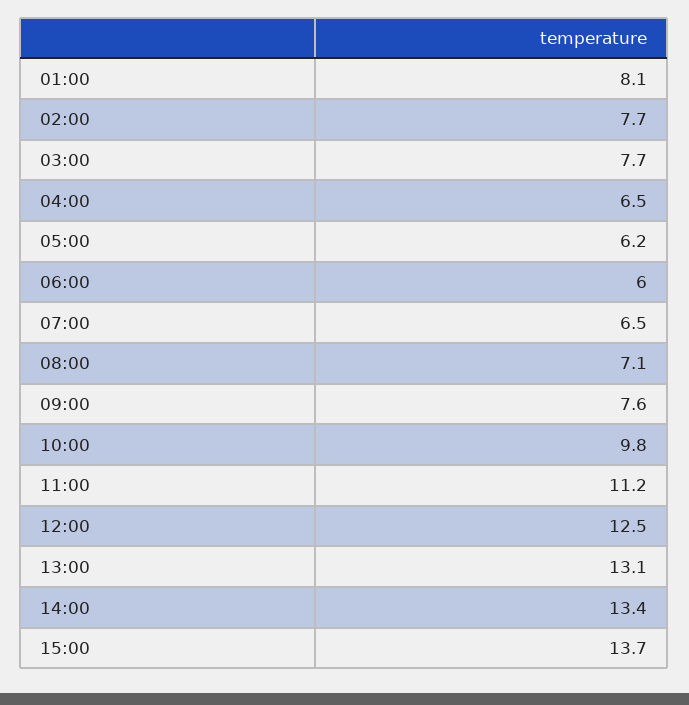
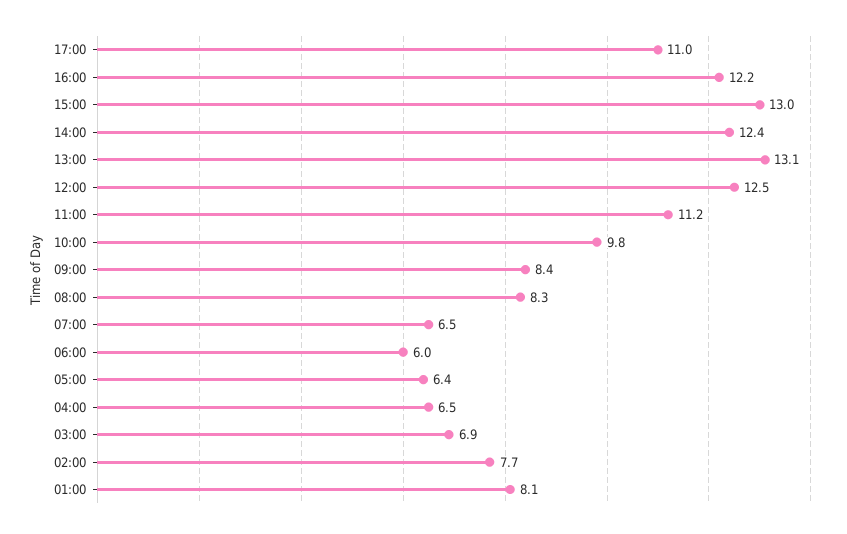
03:00: 7.7 -> 6.9
05:00: 6.2 -> 6.4
08:00: 7.1 -> 8.3
09:00: 7.6 -> 8.4
14:00: 13.4 -> 12.4
15:00: 13.7 -> 13
17:00: none -> 11
16:00: none -> 12.2

